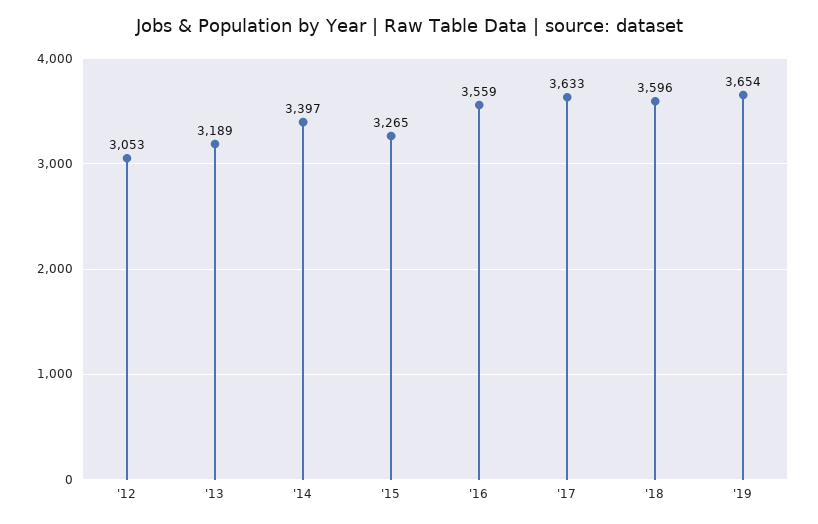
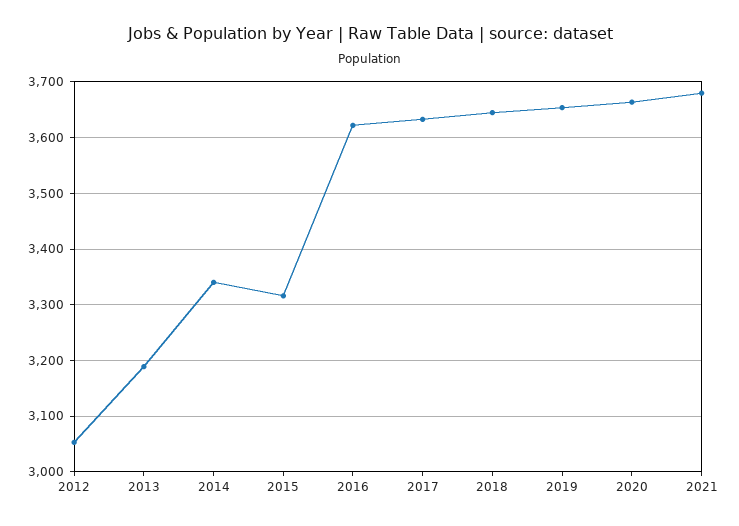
'14: 3397 -> 3340
'15: 3265 -> 3320
'16: 3559 -> 3620
'18: 3596 -> 3640
2020: none -> 3660
2021: none -> 3680

